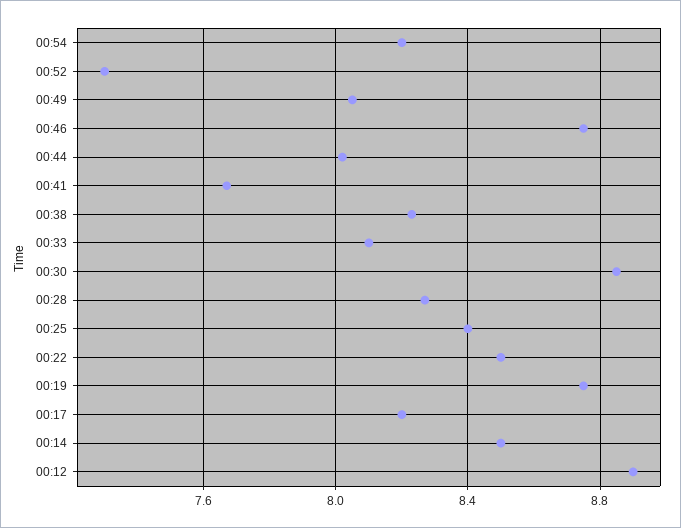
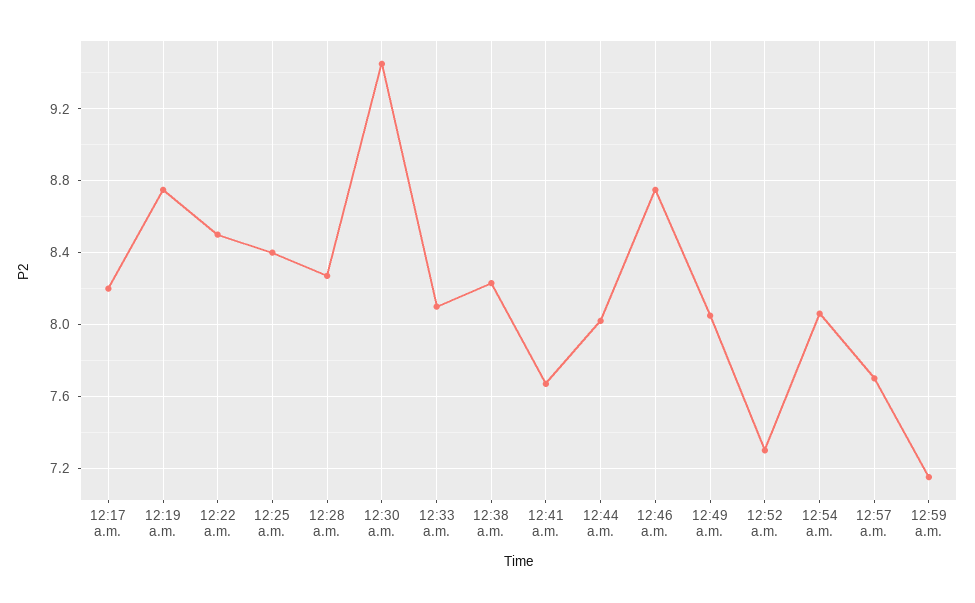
00:54: 8.2 -> 8.05
00:30: 8.85 -> 9.45
00:14: 8.5 -> none
00:12: 8.9 -> none
12:57 a.m.: none -> 7.7
12:59 a.m.: none -> 7.15

